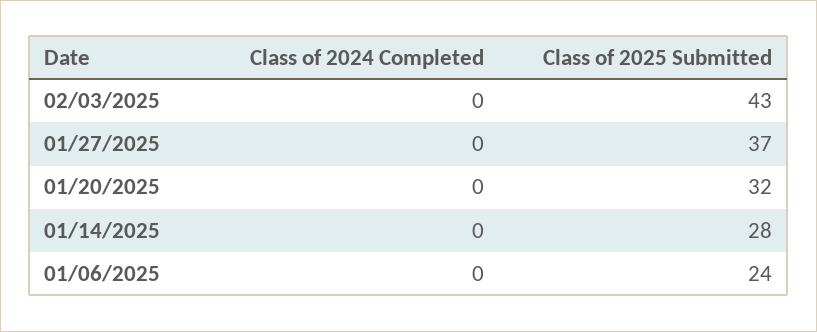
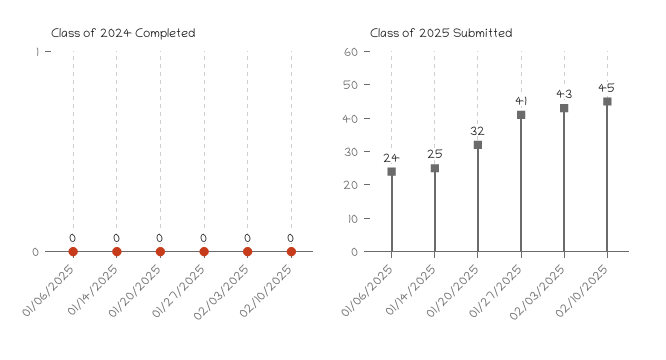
Class of 2025 Submitted, 01/27/2025: 37 -> 41
Class of 2025 Submitted, 01/14/2025: 28 -> 25
Class of 2024 Completed, 02/10/2025: none -> 0
Class of 2025 Submitted, 02/10/2025: none -> 45

